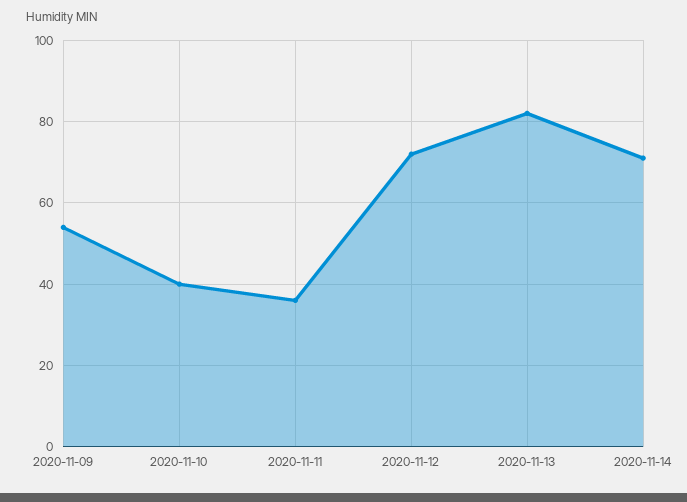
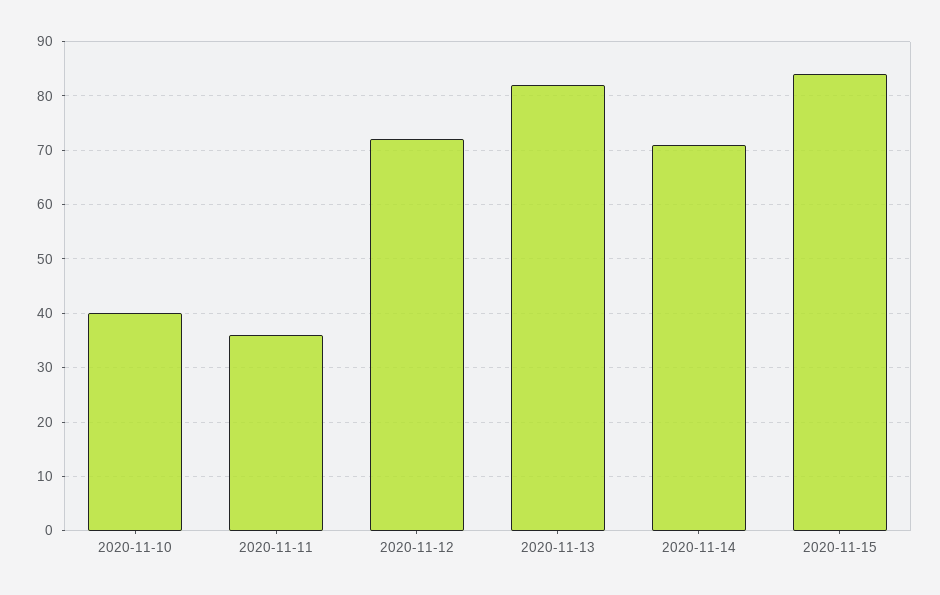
2020-11-09: 55 -> none
2020-11-15: none -> 85

